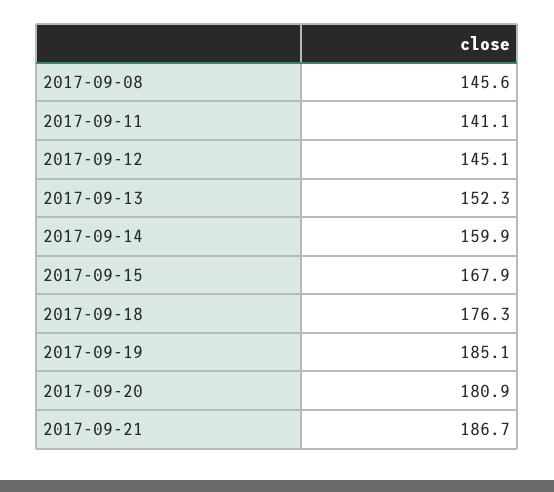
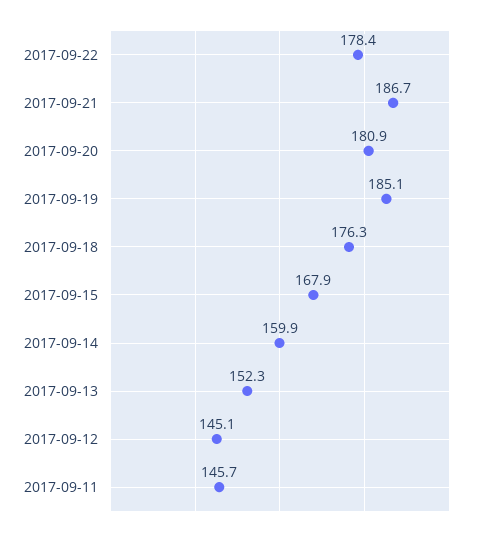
2017-09-08: 145.6 -> none
2017-09-11: 141.1 -> 145.7
2017-09-22: none -> 178.4

